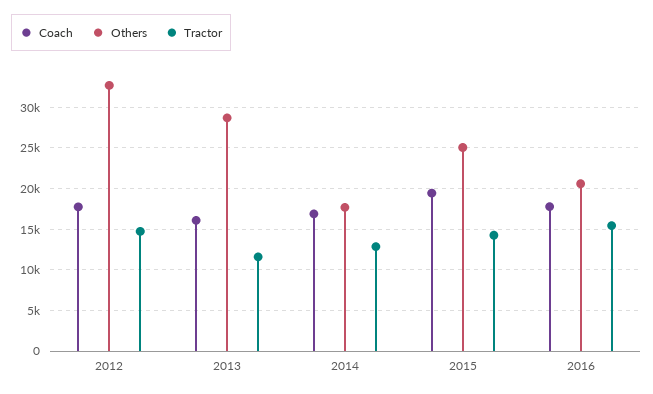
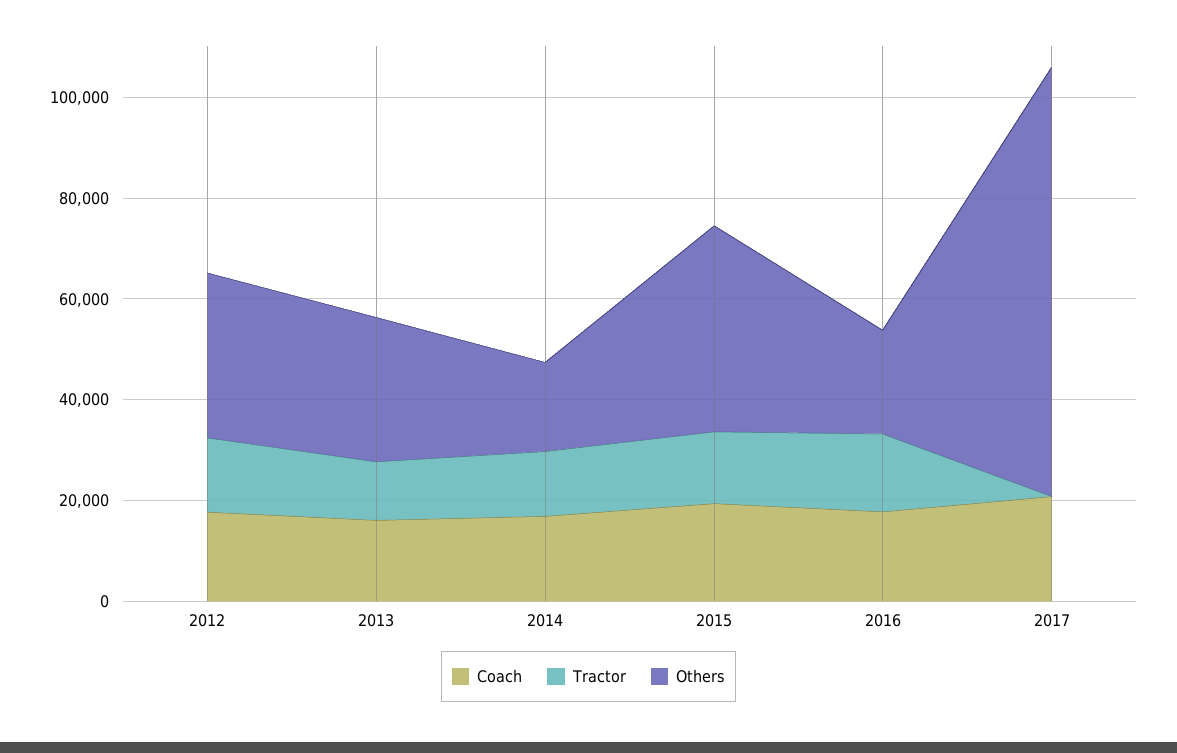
Others, 2015: 25000 -> 40000
Coach, 2017: none -> 20000
Tractor, 2017: none -> 0
Others, 2017: none -> 85000

